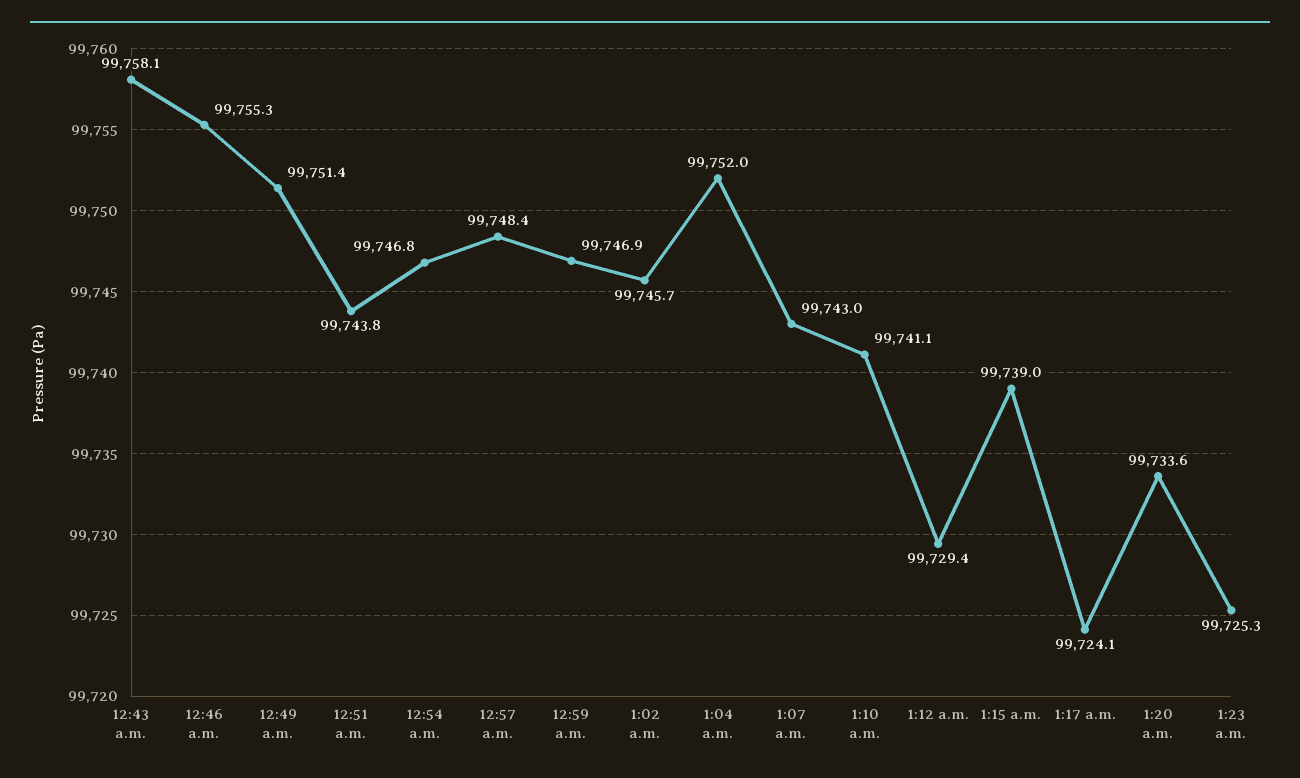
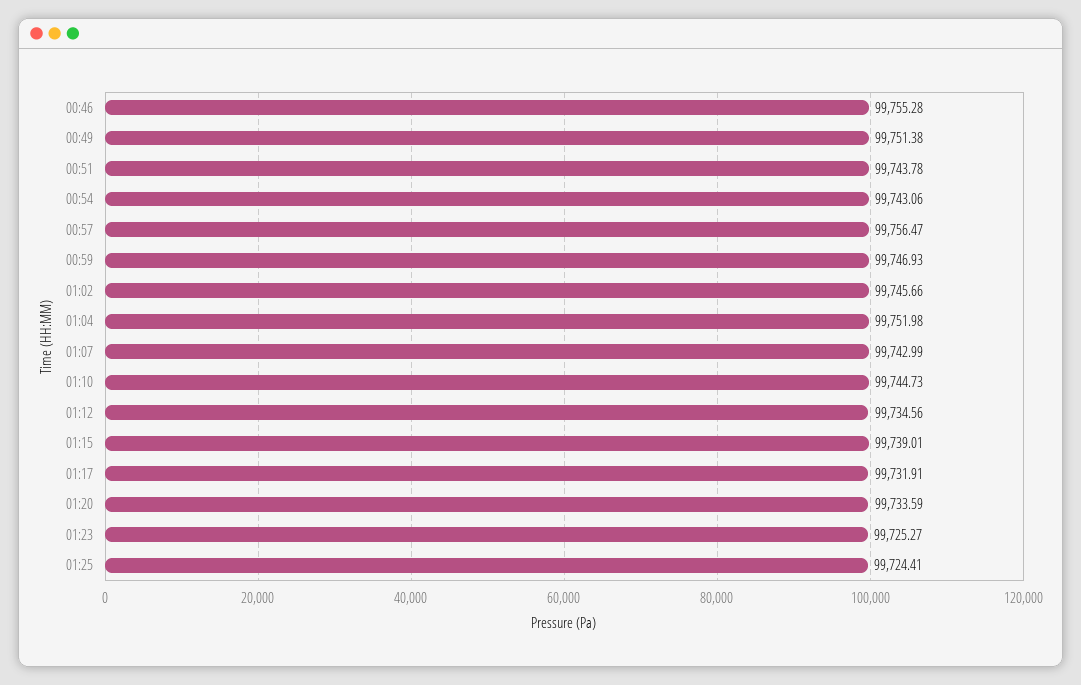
12:43 a.m.: 99758.1 -> none
12:54 a.m.: 99746.8 -> 99743.06
12:57 a.m.: 99748.4 -> 99756.47
1:10 a.m.: 99741.1 -> 99744.73
1:12 a.m.: 99729.4 -> 99734.56
1:17 a.m.: 99724.1 -> 99731.91
01:25: none -> 99724.41

